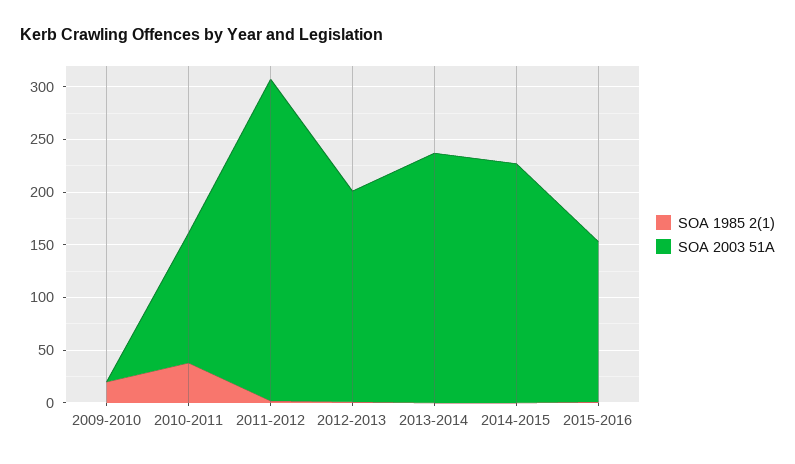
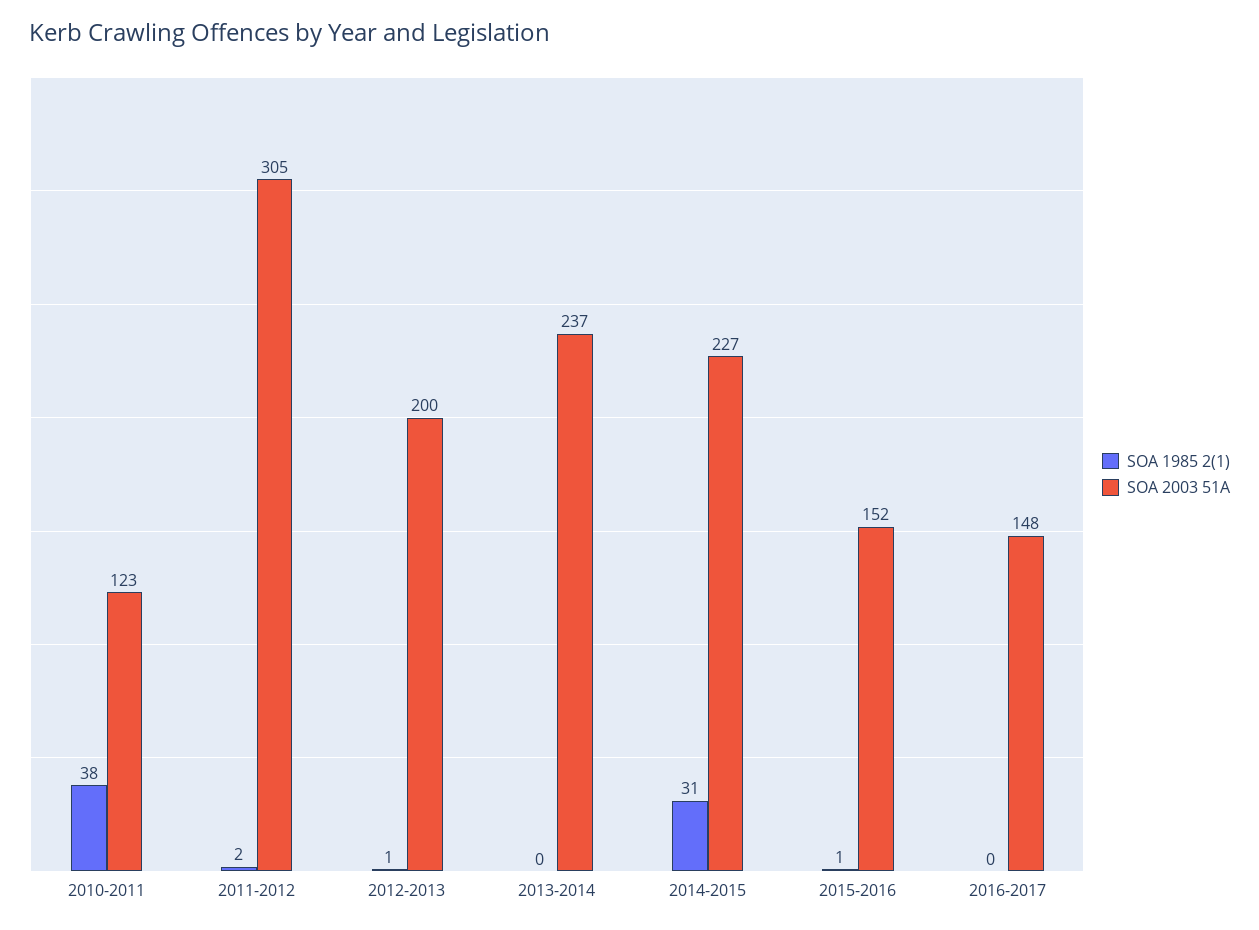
SOA 1985 2(1), 2009-2010: 20 -> none
SOA 2003 51A, 2009-2010: 0 -> none
SOA 1985 2(1), 2014-2015: 0 -> 31
SOA 1985 2(1), 2016-2017: none -> 0
SOA 2003 51A, 2016-2017: none -> 148

